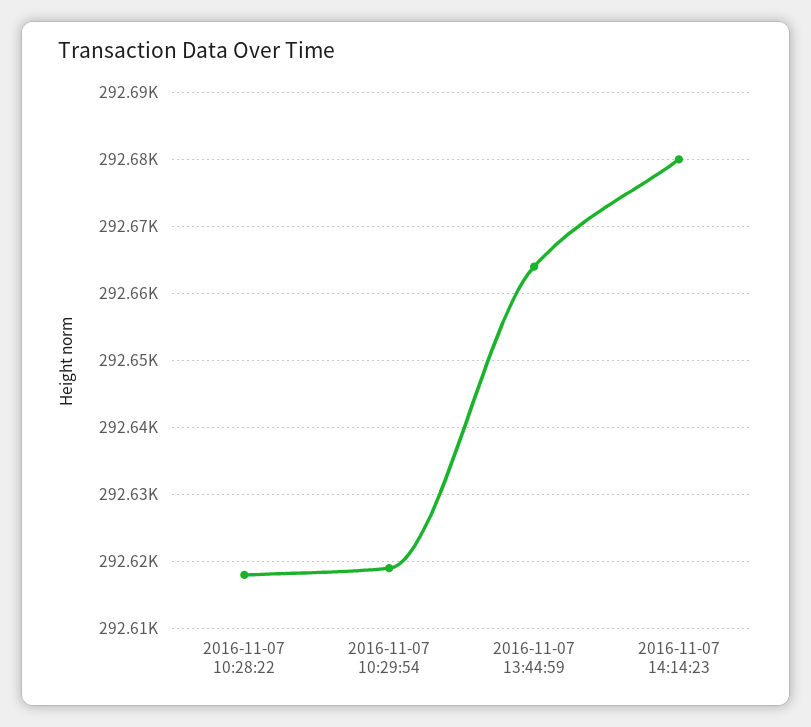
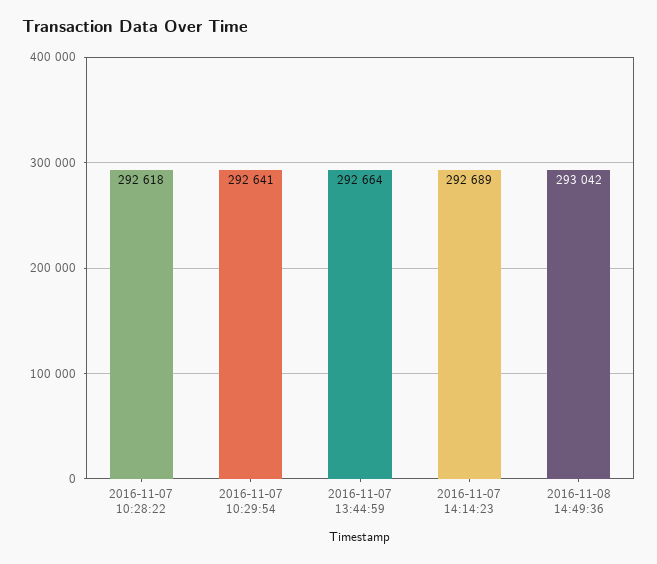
2016-11-07 10:29:54: 292619 -> 292641
2016-11-07 14:14:23: 292680 -> 292689
2016-11-08 14:49:36: none -> 293042

